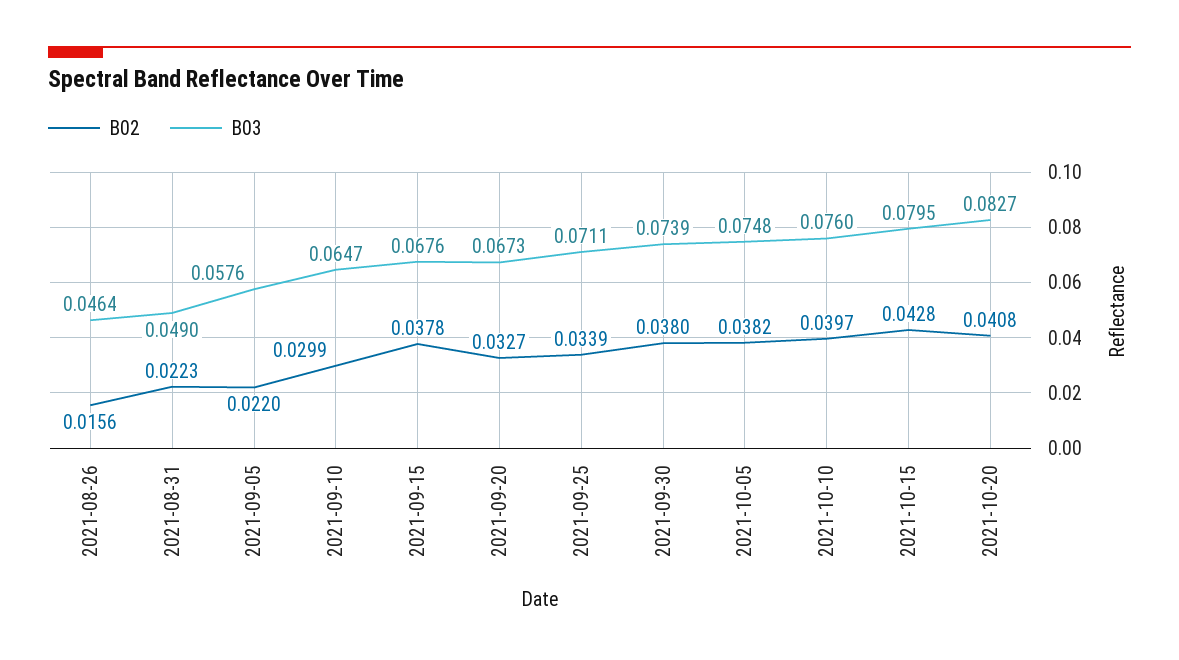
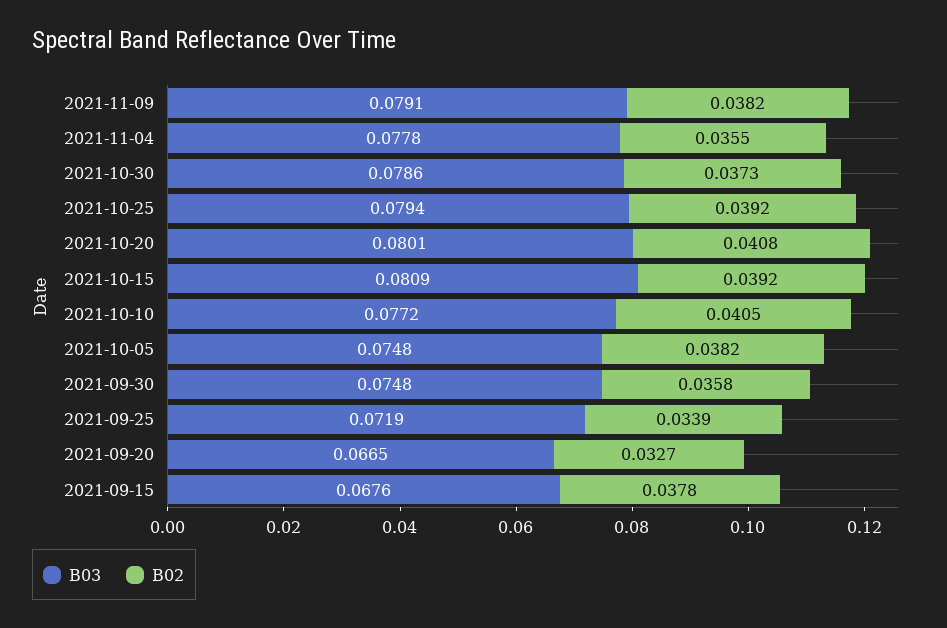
B02, 2021-08-26: 0.0156 -> none
B03, 2021-08-26: 0.0464 -> none
B02, 2021-08-31: 0.0223 -> none
B03, 2021-08-31: 0.049 -> none
B02, 2021-09-05: 0.022 -> none
B03, 2021-09-05: 0.0576 -> none
B02, 2021-09-10: 0.0299 -> none
B03, 2021-09-10: 0.0647 -> none
B03, 2021-09-20: 0.0673 -> 0.0665
B03, 2021-09-25: 0.0711 -> 0.0719
B02, 2021-09-30: 0.038 -> 0.0358
B03, 2021-09-30: 0.0739 -> 0.0748
B02, 2021-10-10: 0.0397 -> 0.0405
B03, 2021-10-10: 0.076 -> 0.0772
B02, 2021-10-15: 0.0428 -> 0.0392
B03, 2021-10-15: 0.0795 -> 0.0809
B03, 2021-10-20: 0.0827 -> 0.0801
B03, 2021-11-09: none -> 0.0791
B02, 2021-11-09: none -> 0.0382
B03, 2021-11-04: none -> 0.0778
B02, 2021-11-04: none -> 0.0355
B03, 2021-10-30: none -> 0.0786
B02, 2021-10-30: none -> 0.0373
B03, 2021-10-25: none -> 0.0794
B02, 2021-10-25: none -> 0.0392

